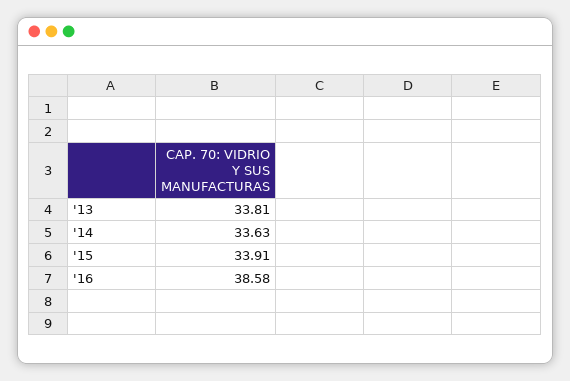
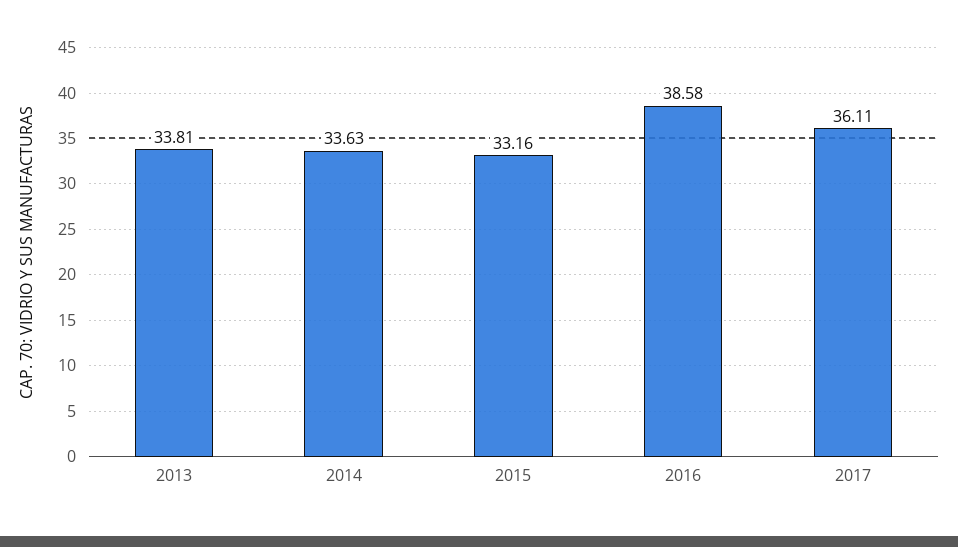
'15: 33.91 -> 33.16
2017: none -> 36.11

